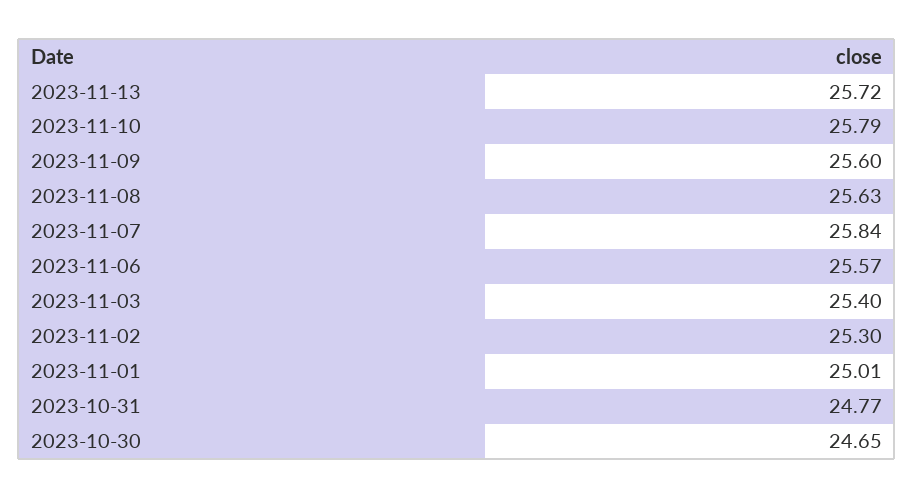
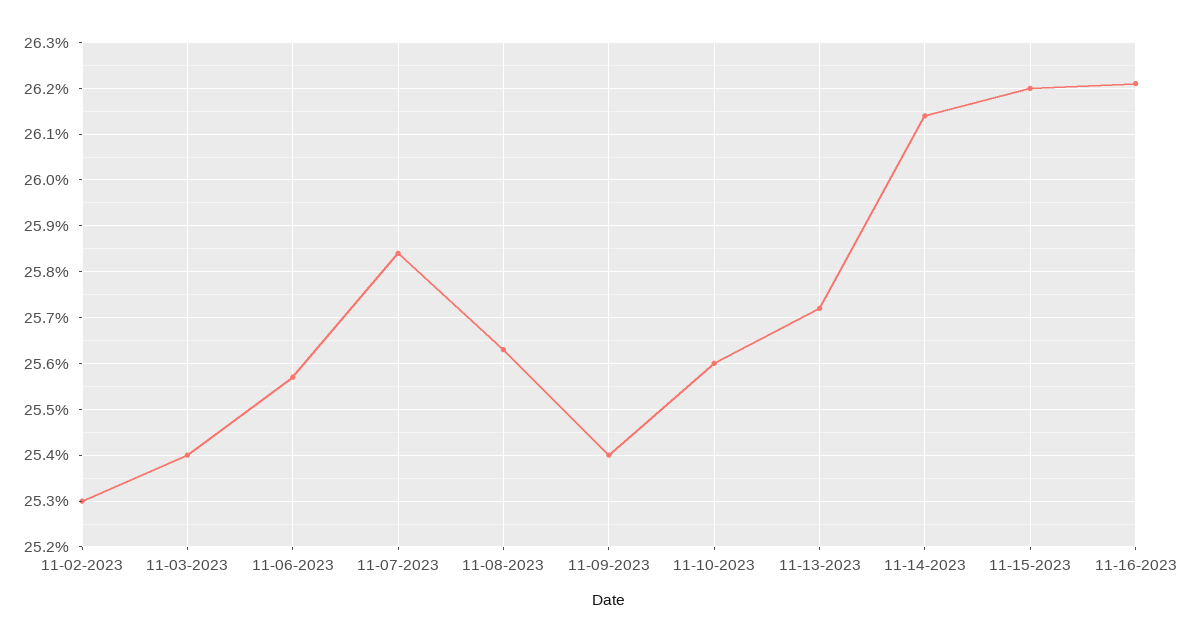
2023-11-10: 25.79 -> 25.6
2023-11-09: 25.6 -> 25.4
2023-11-01: 25.01 -> none
2023-10-31: 24.77 -> none
2023-10-30: 24.65 -> none
11-14-2023: none -> 26.15
11-15-2023: none -> 26.2
11-16-2023: none -> 26.2

